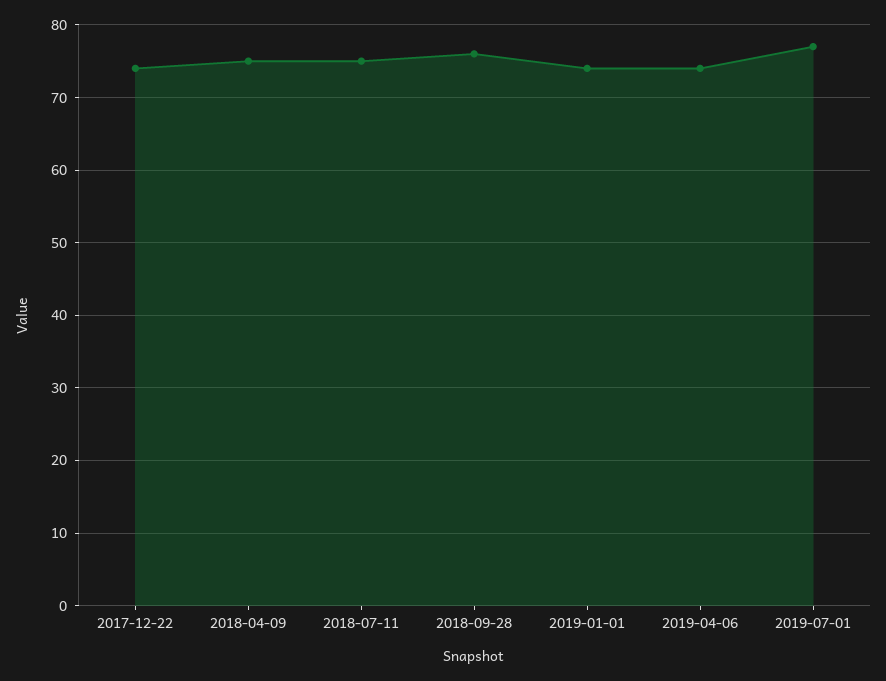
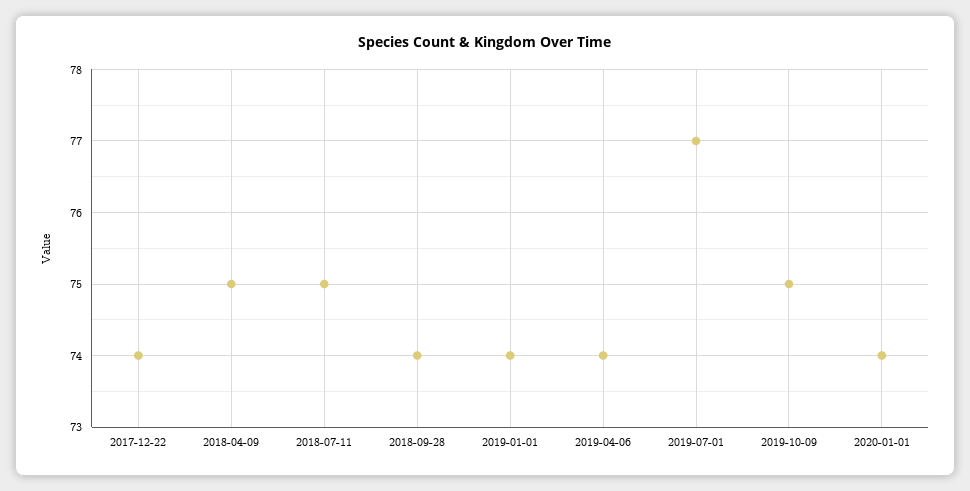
2018-09-28: 76 -> 74
2019-10-09: none -> 75
2020-01-01: none -> 74

